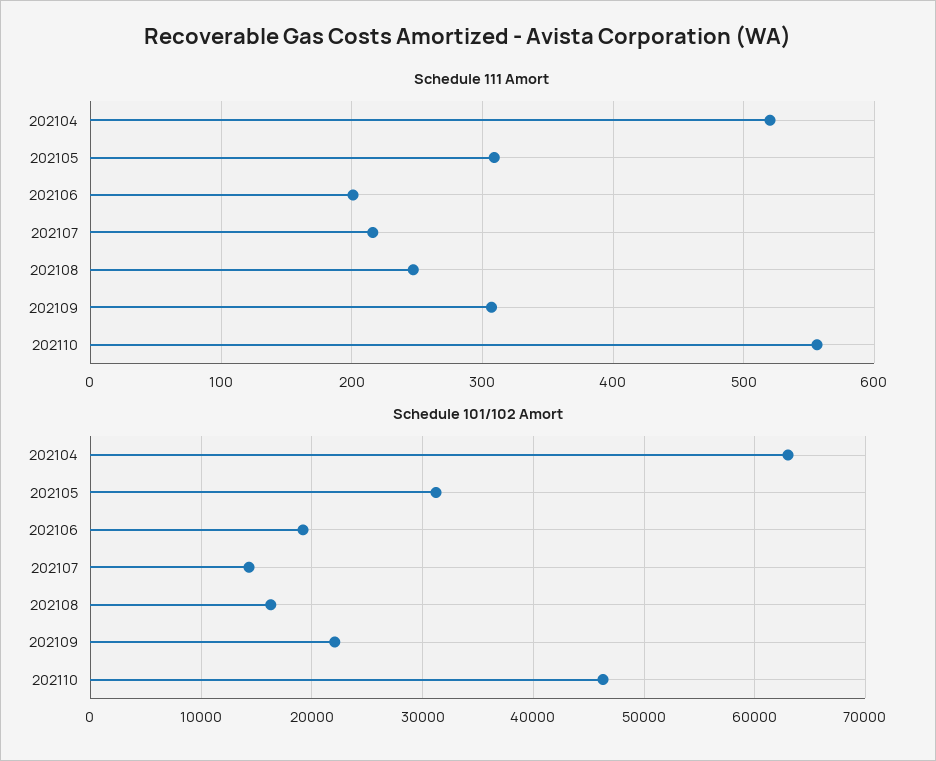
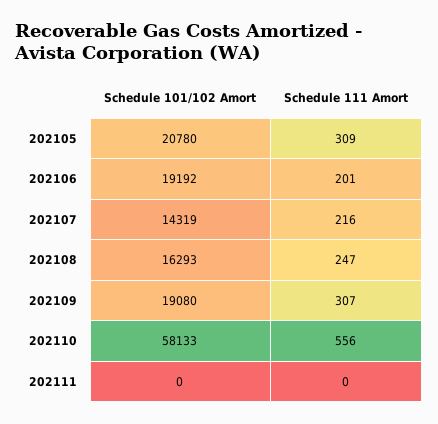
Schedule 111 Amort, 202104: 520 -> none
Schedule 101/102 Amort, 202104: 63000 -> none
Schedule 101/102 Amort, 202105: 31000 -> 20780
Schedule 101/102 Amort, 202109: 22000 -> 19080
Schedule 101/102 Amort, 202110: 46000 -> 58133
Schedule 101/102 Amort, 202111: none -> 0
Schedule 111 Amort, 202111: none -> 0

